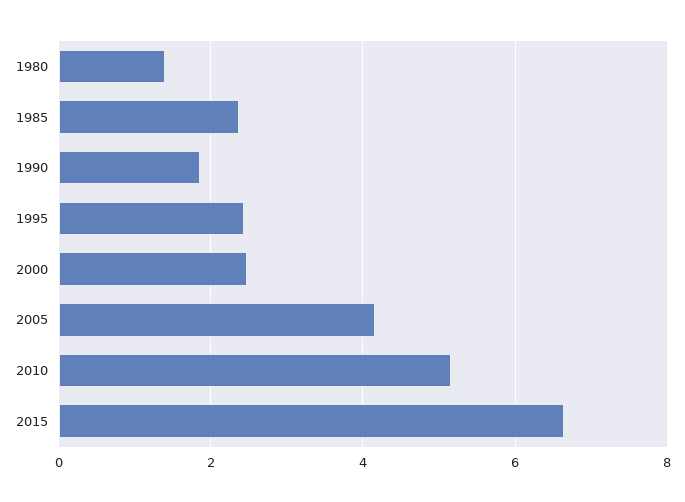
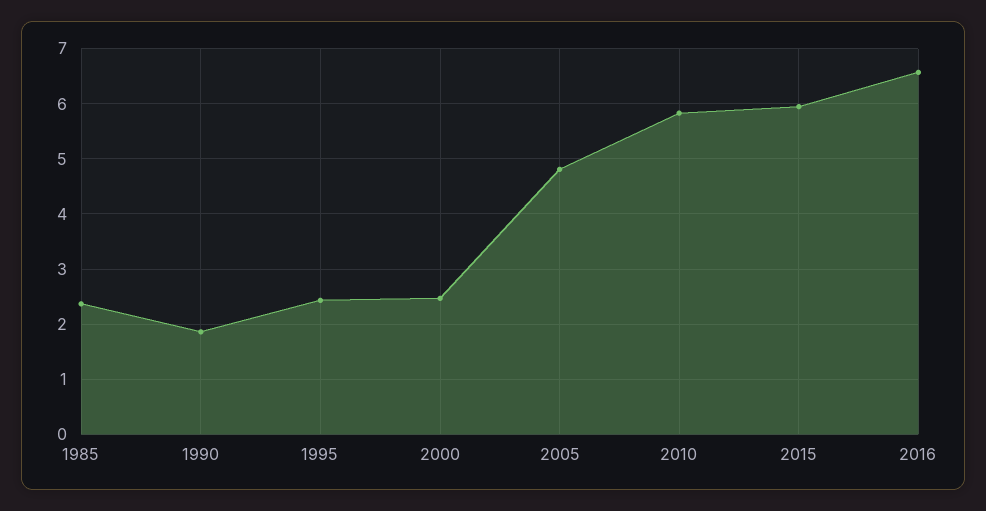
1980: 1.4 -> none
2005: 4.2 -> 4.8
2010: 5.2 -> 5.8
2015: 6.6 -> 6
2016: none -> 6.6

